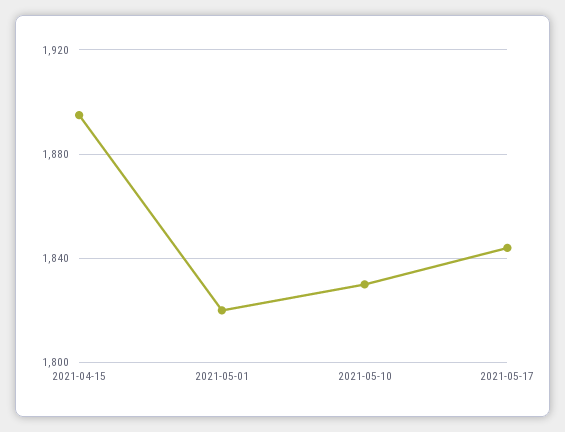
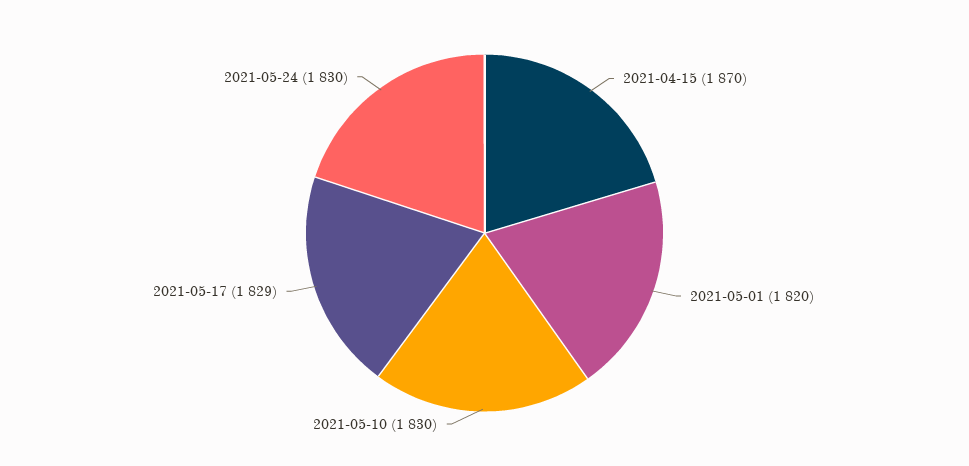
2021-04-15: 1895 -> 1870
2021-05-17: 1845 -> 1829
2021-05-24: none -> 1830

